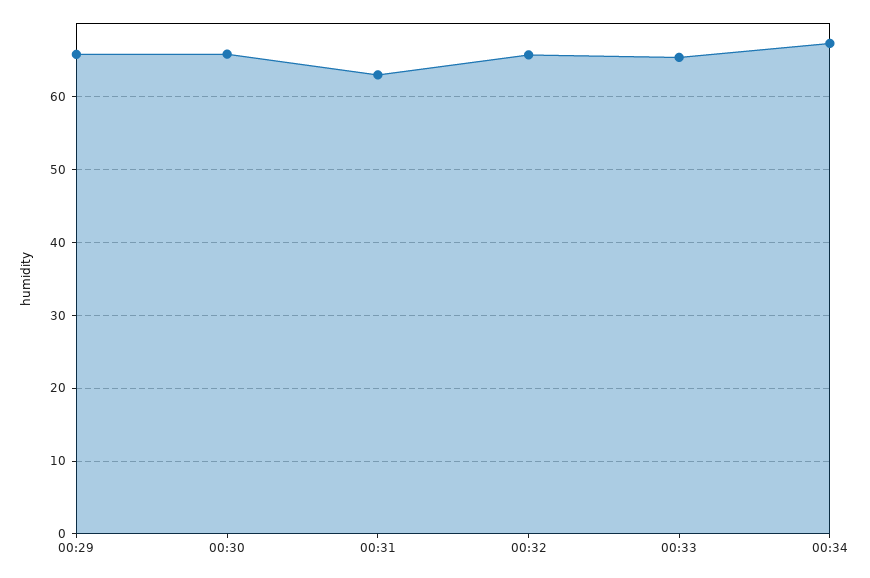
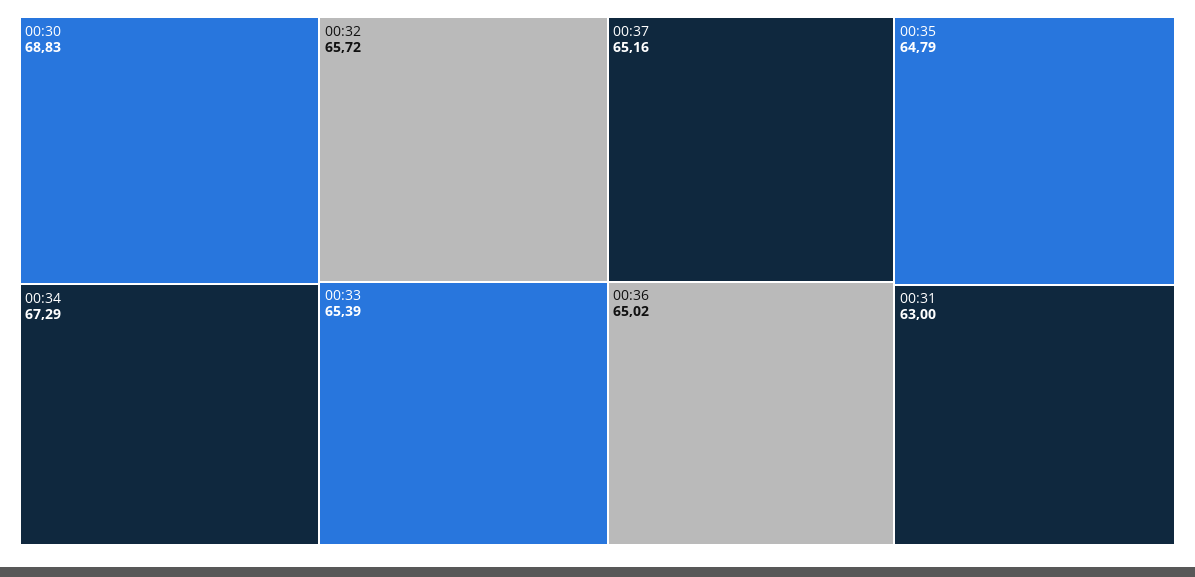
00:29: 66 -> none
00:30: 66 -> 68.83
00:37: none -> 65.16
00:36: none -> 65.02
00:35: none -> 64.79

